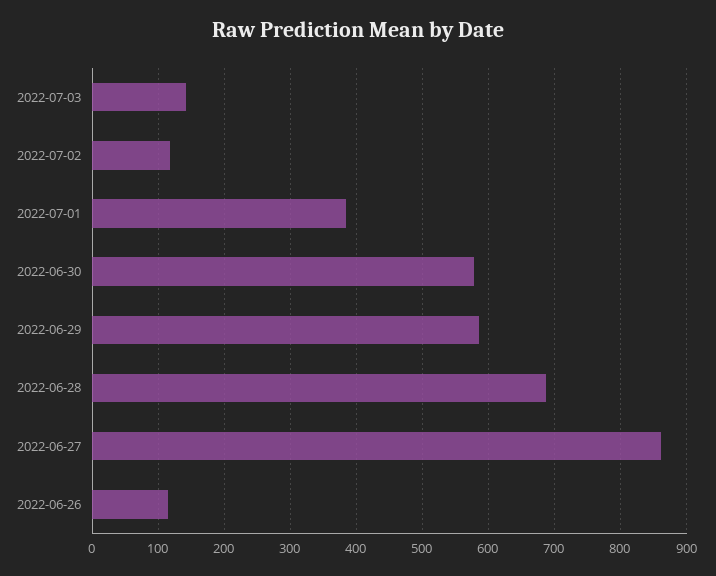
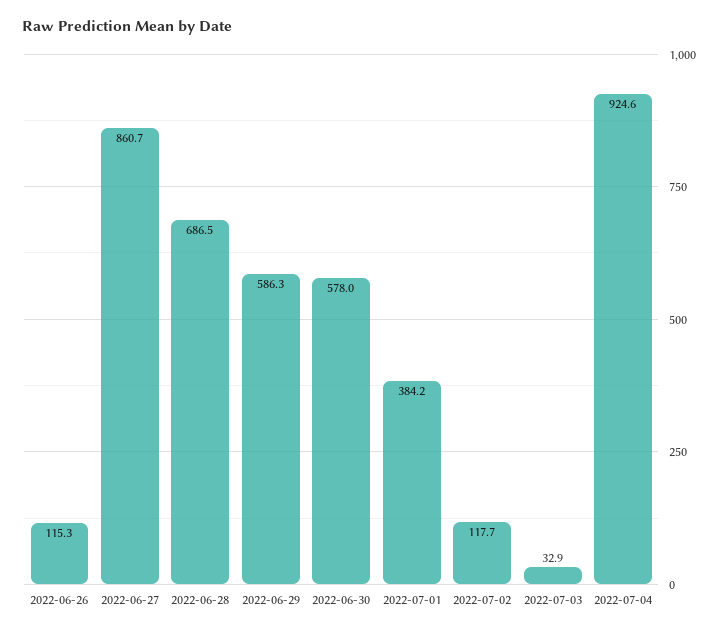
2022-07-03: 140 -> 32.9
2022-07-04: none -> 924.6

